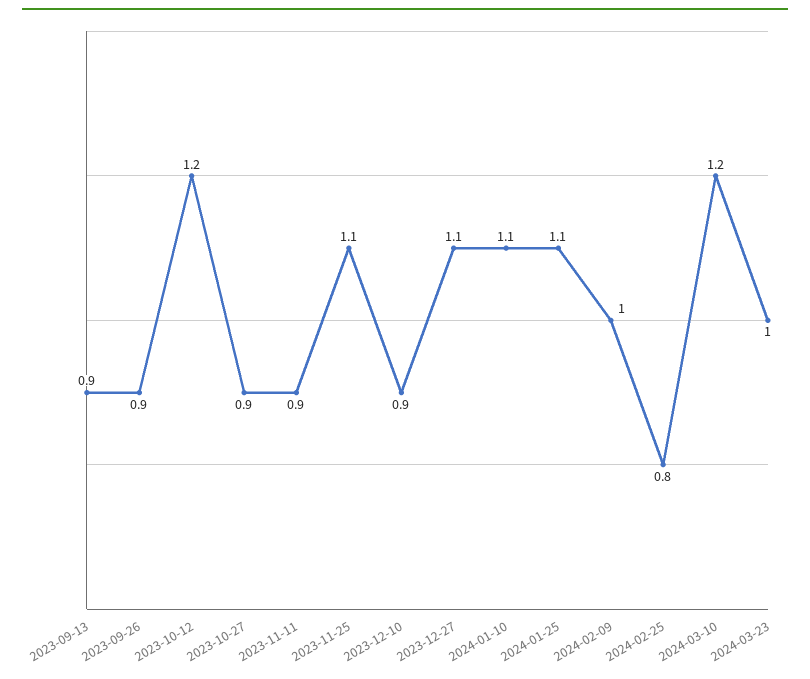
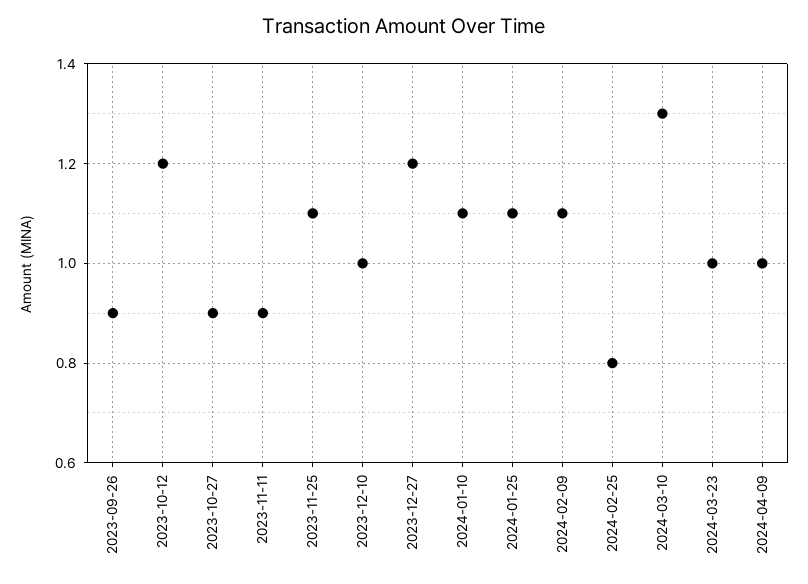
2023-09-13: 0.9 -> none
2023-12-10: 0.9 -> 1
2023-12-27: 1.1 -> 1.2
2024-02-09: 1 -> 1.1
2024-03-10: 1.2 -> 1.3
2024-04-09: none -> 1

